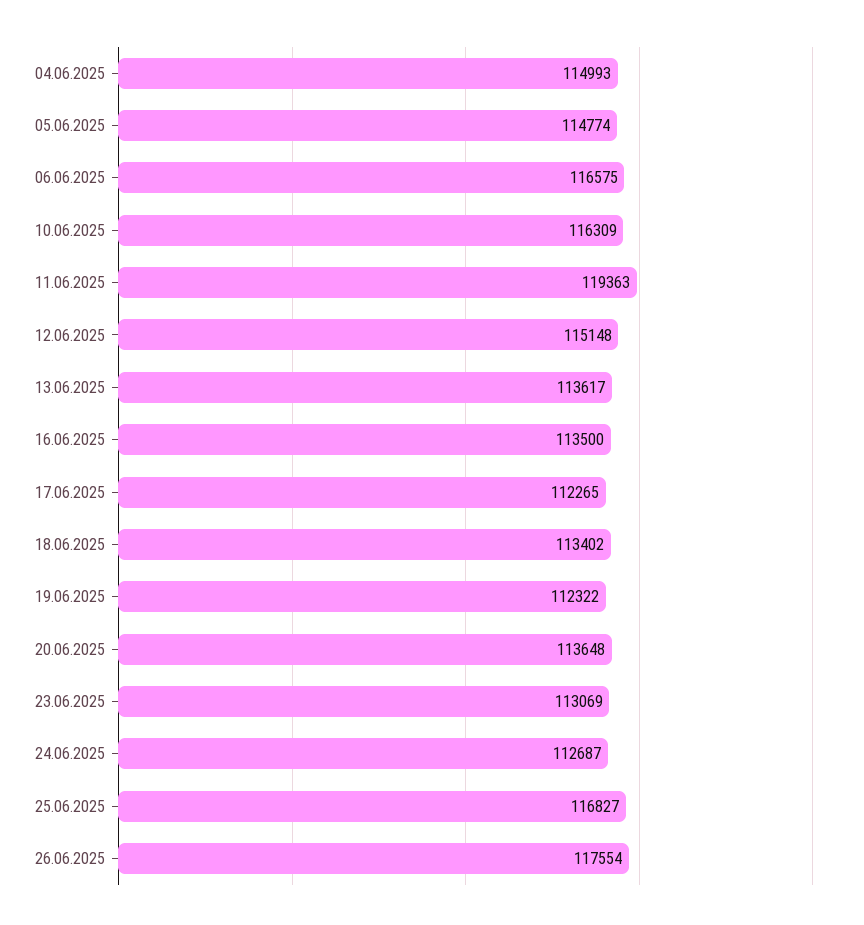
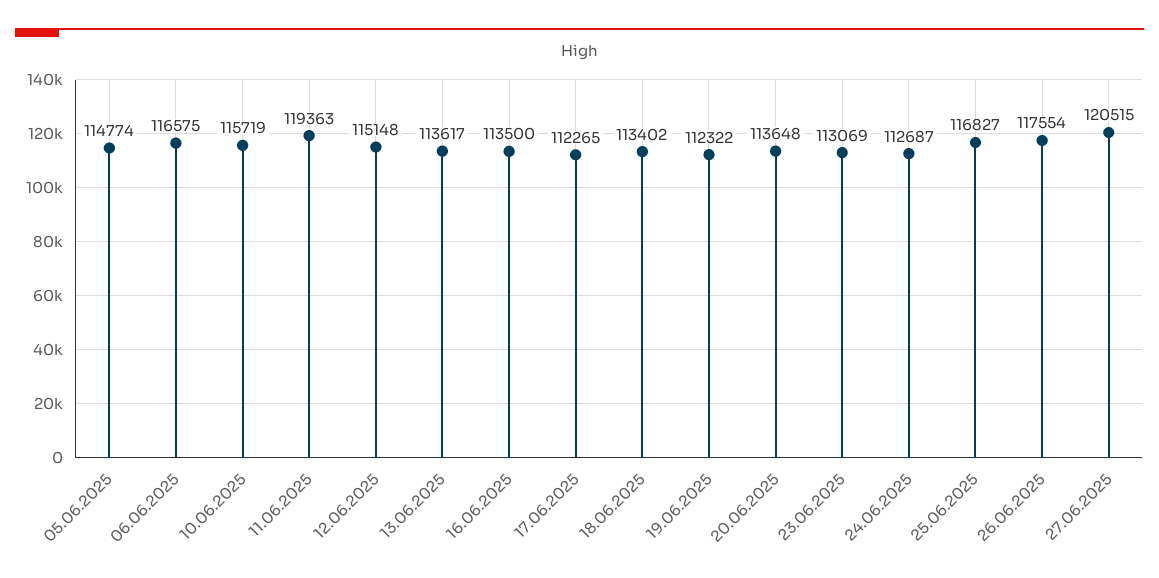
04.06.2025: 114993 -> none
10.06.2025: 116309 -> 115719
27.06.2025: none -> 120515

